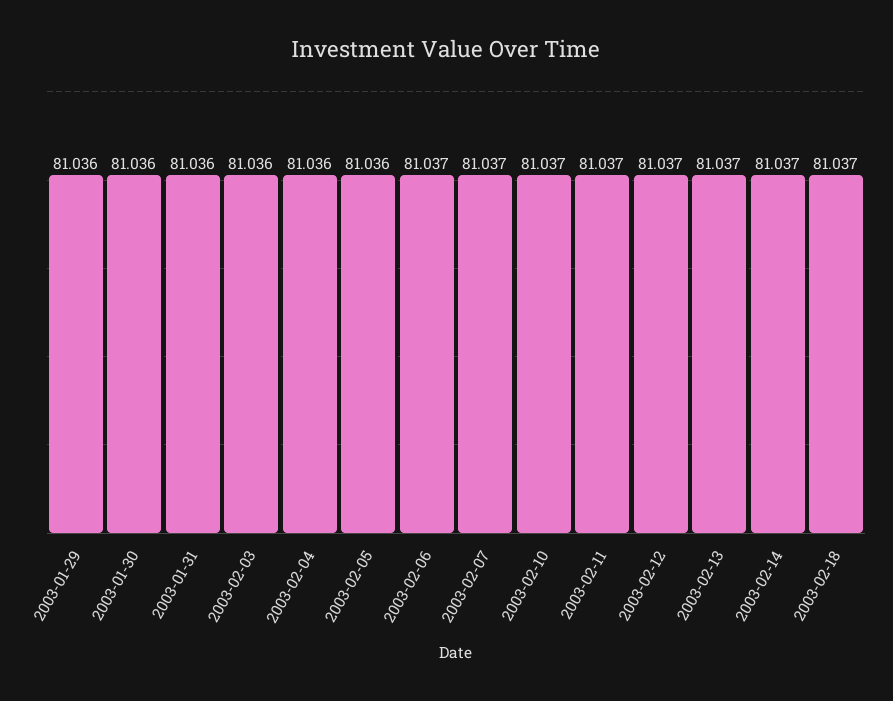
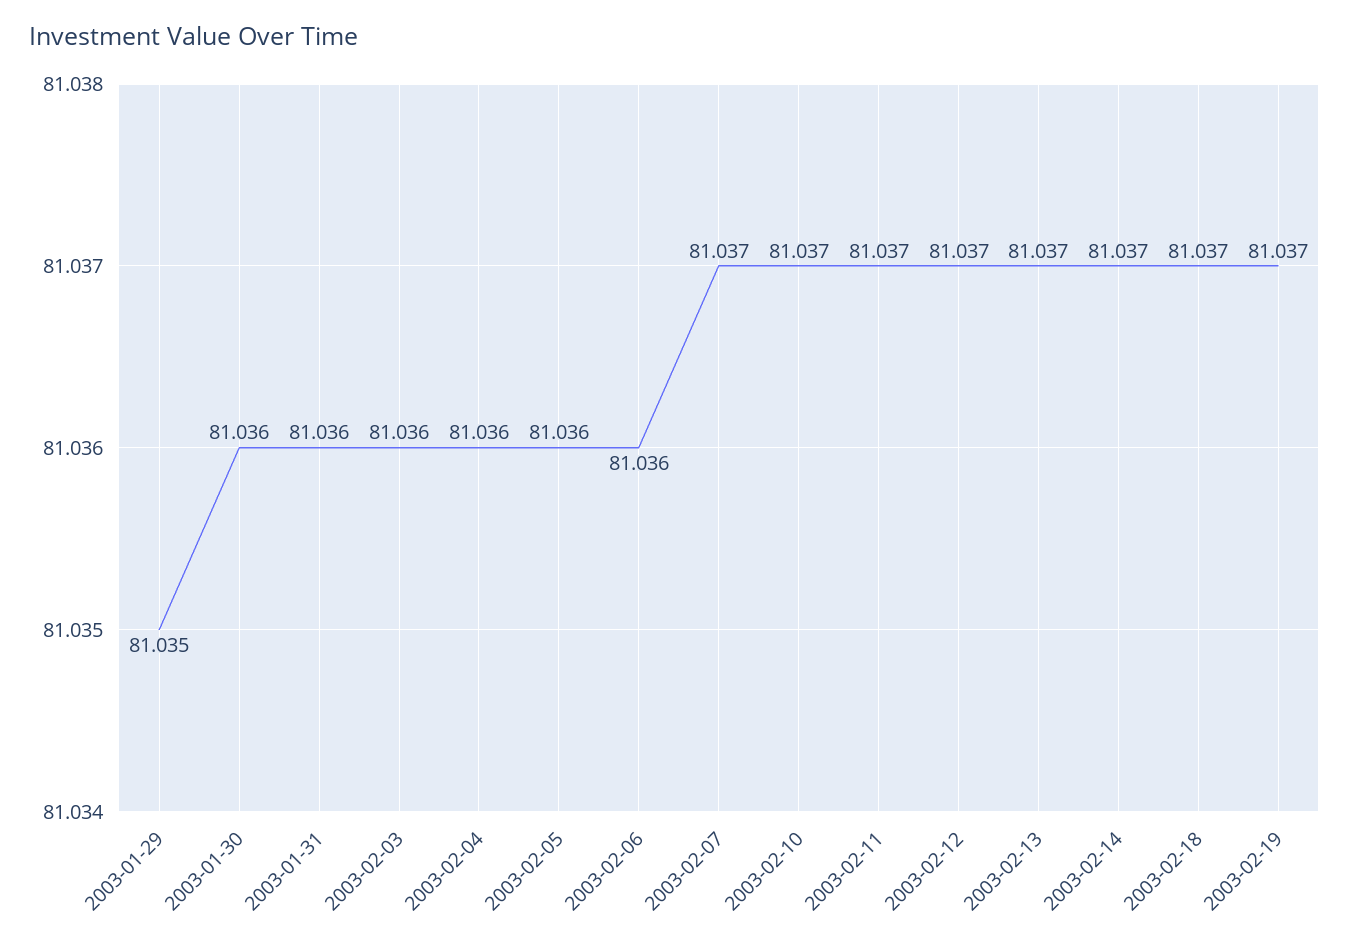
2003-01-29: 81.036 -> 81.035
2003-02-06: 81.037 -> 81.036
2003-02-19: none -> 81.037

